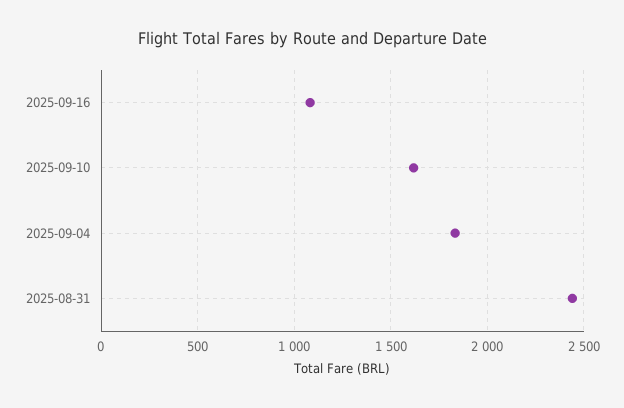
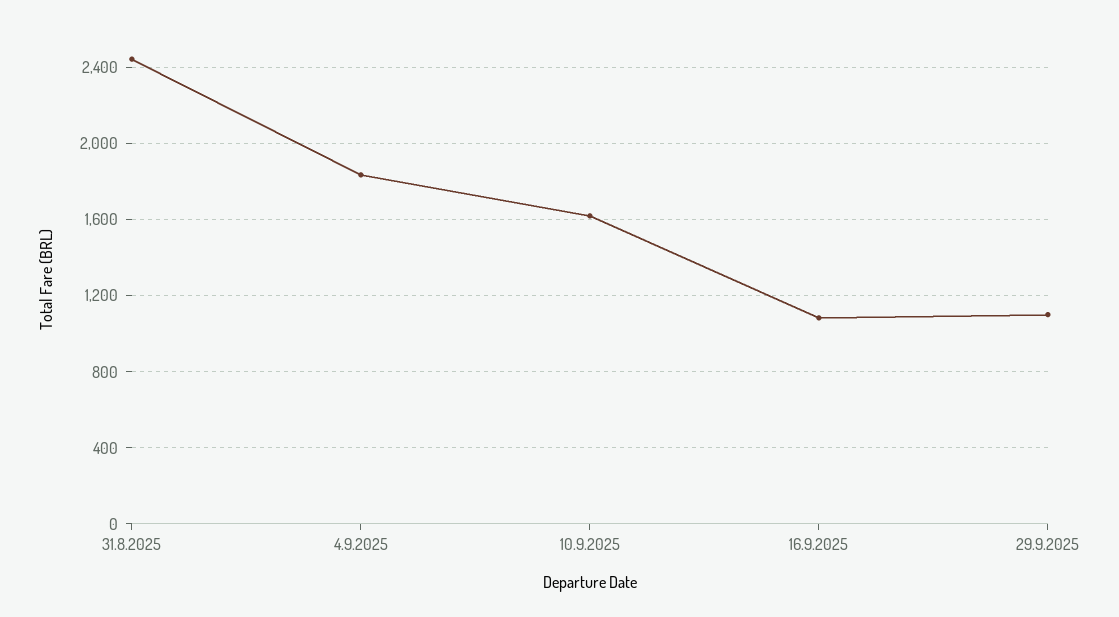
29.9.2025: none -> 1100

